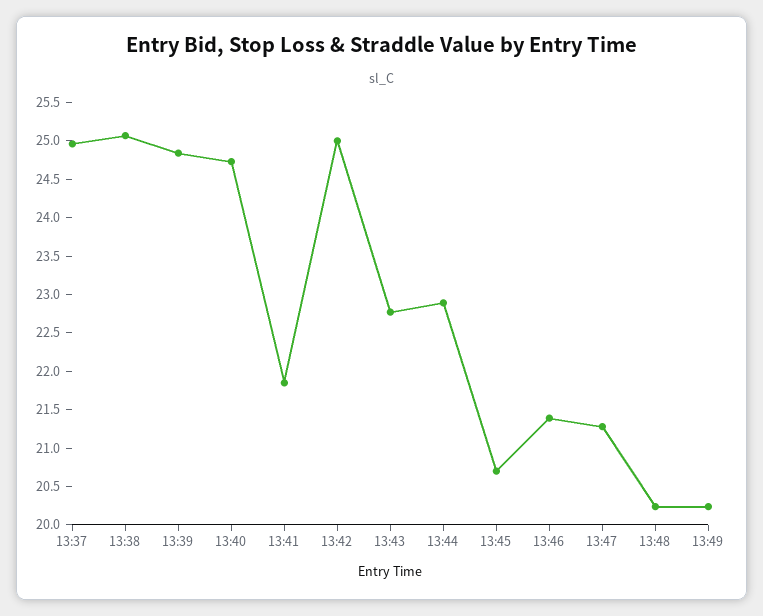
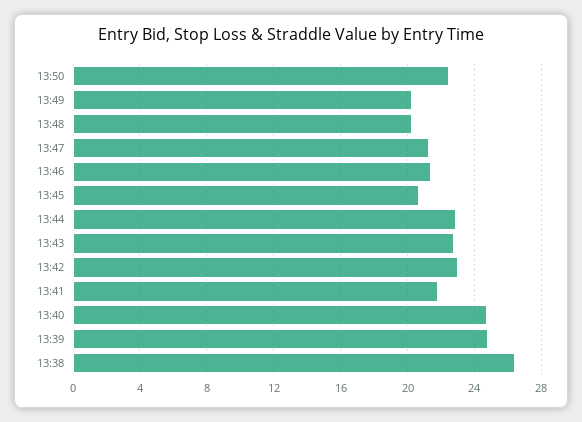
13:37: 25 -> none
13:38: 25 -> 26.5
13:42: 25 -> 23
13:50: none -> 22.5

